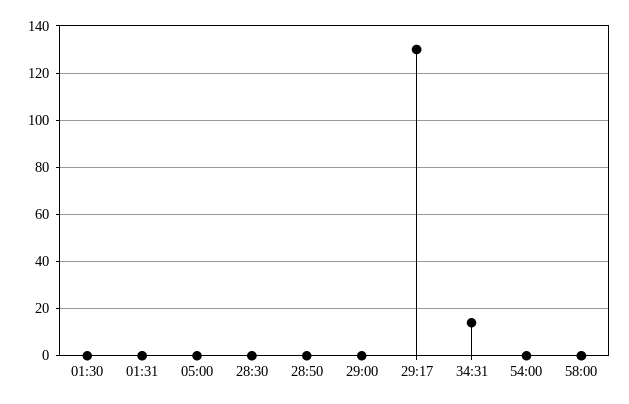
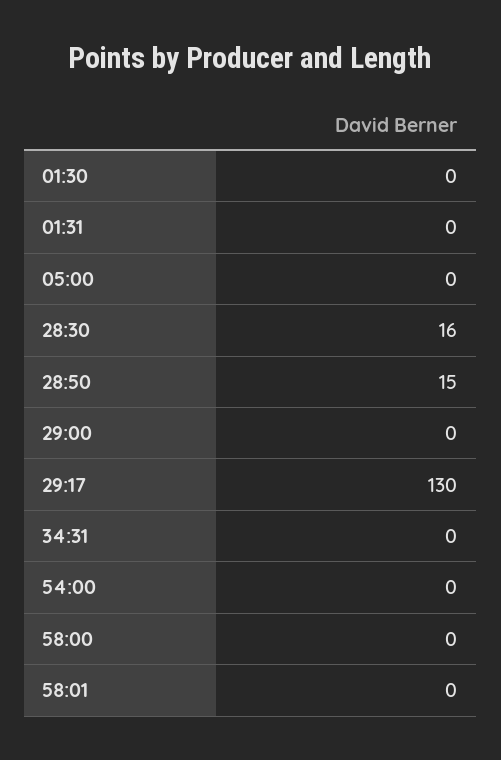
28:30: 0 -> 16
28:50: 0 -> 15
34:31: 15 -> 0
58:01: none -> 0

